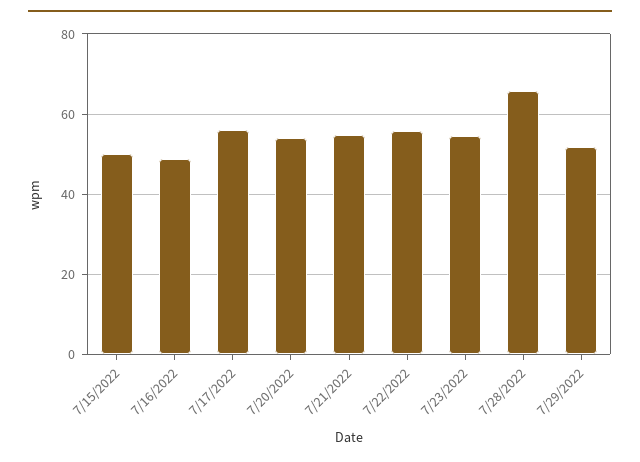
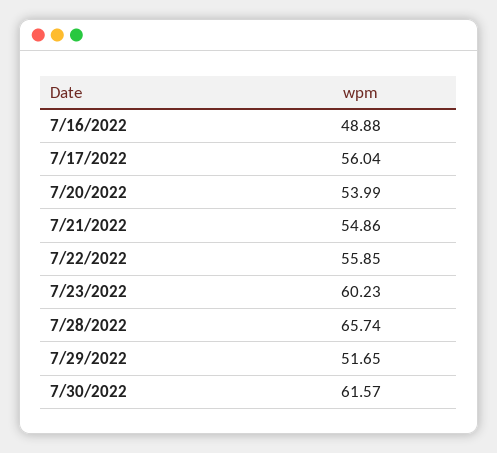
7/15/2022: 50 -> none
7/23/2022: 54 -> 60.23
7/30/2022: none -> 61.57

